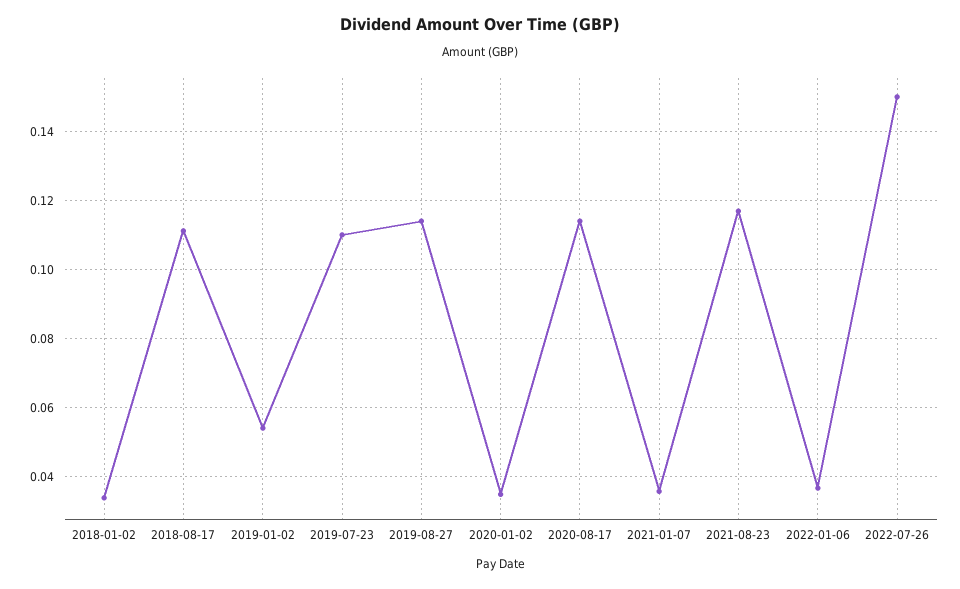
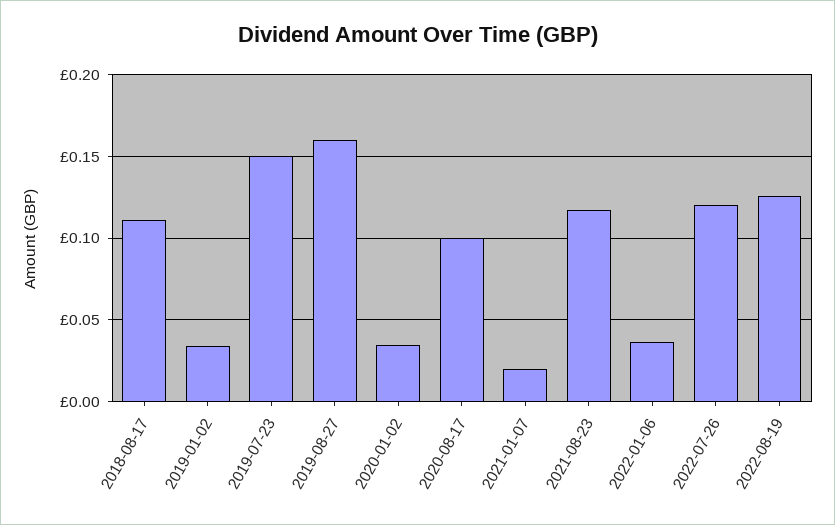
2018-01-02: 0.034 -> none
2019-01-02: 0.054 -> 0.035
2019-07-23: 0.11 -> 0.15
2019-08-27: 0.114 -> 0.16
2020-08-17: 0.114 -> 0.1
2021-01-07: 0.036 -> 0.02
2022-07-26: 0.15 -> 0.12
2022-08-19: none -> 0.125

